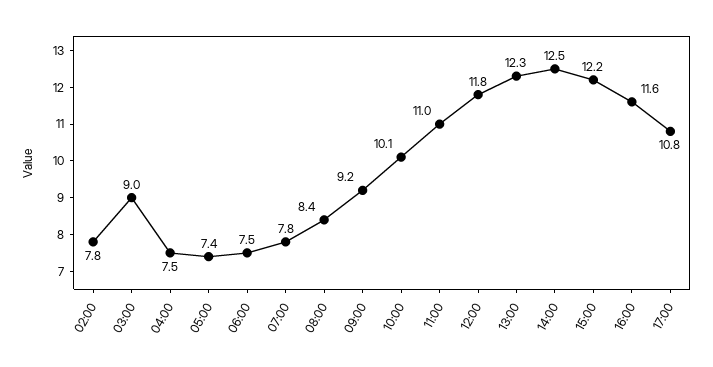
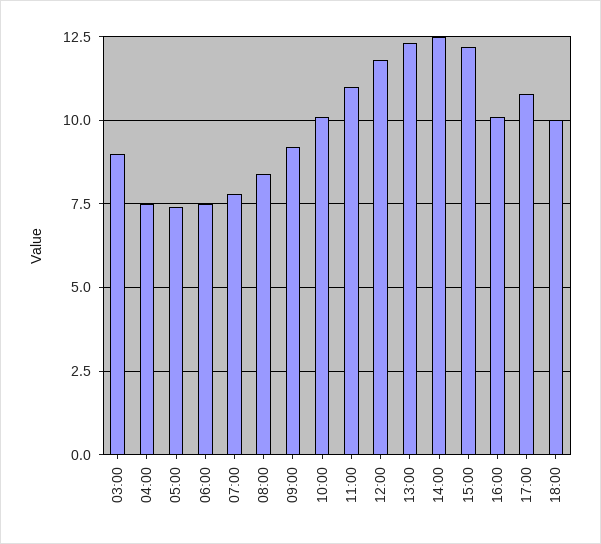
02:00: 7.8 -> none
16:00: 11.6 -> 10
18:00: none -> 10

